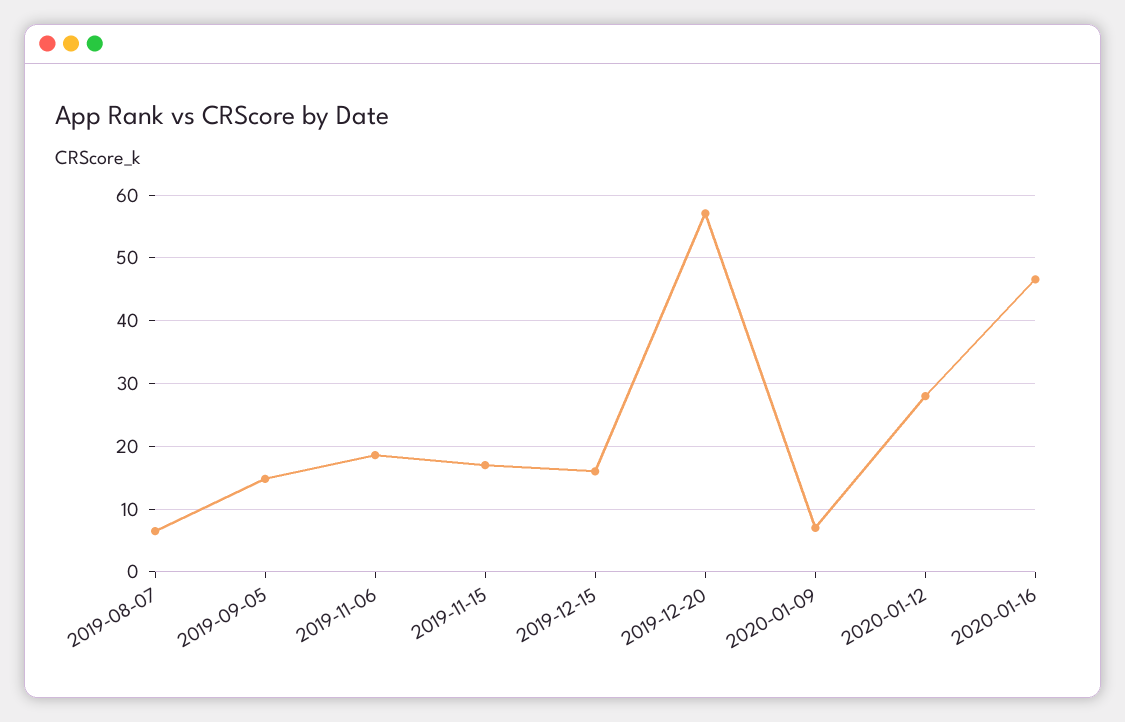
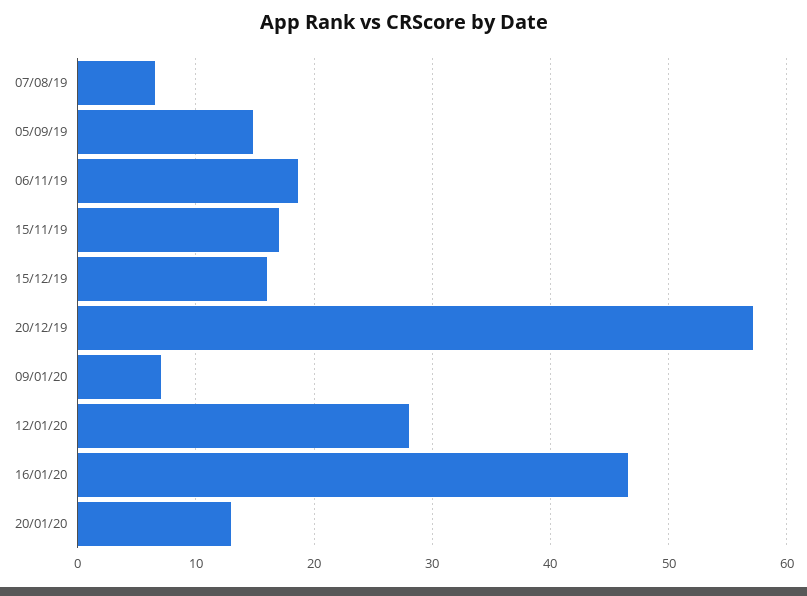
20/01/20: none -> 13

